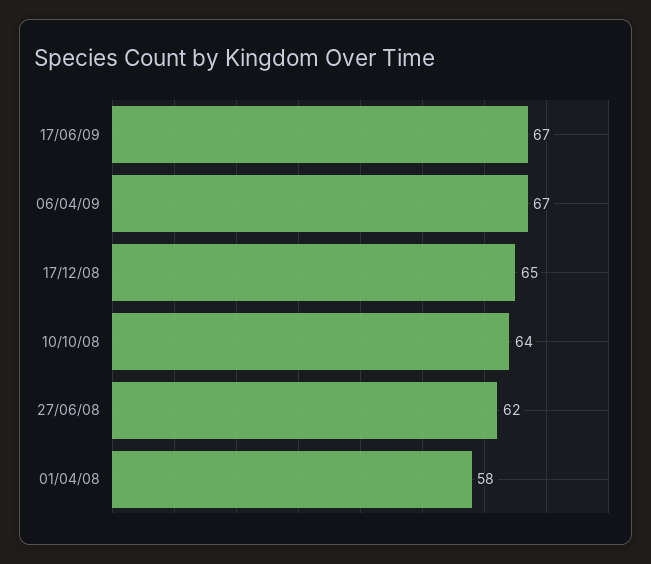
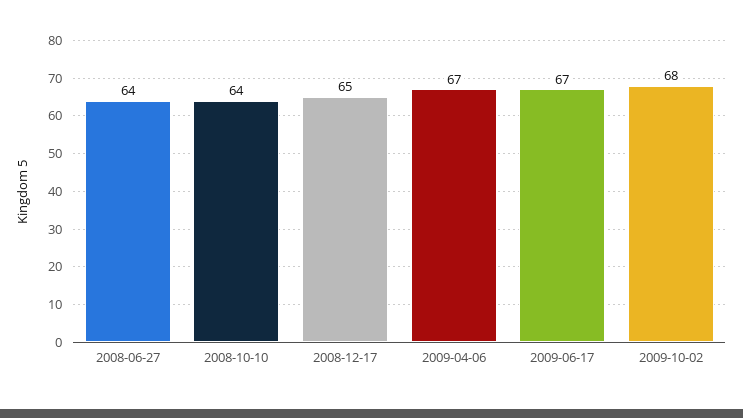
27/06/08: 62 -> 64
01/04/08: 58 -> none
2009-10-02: none -> 68

